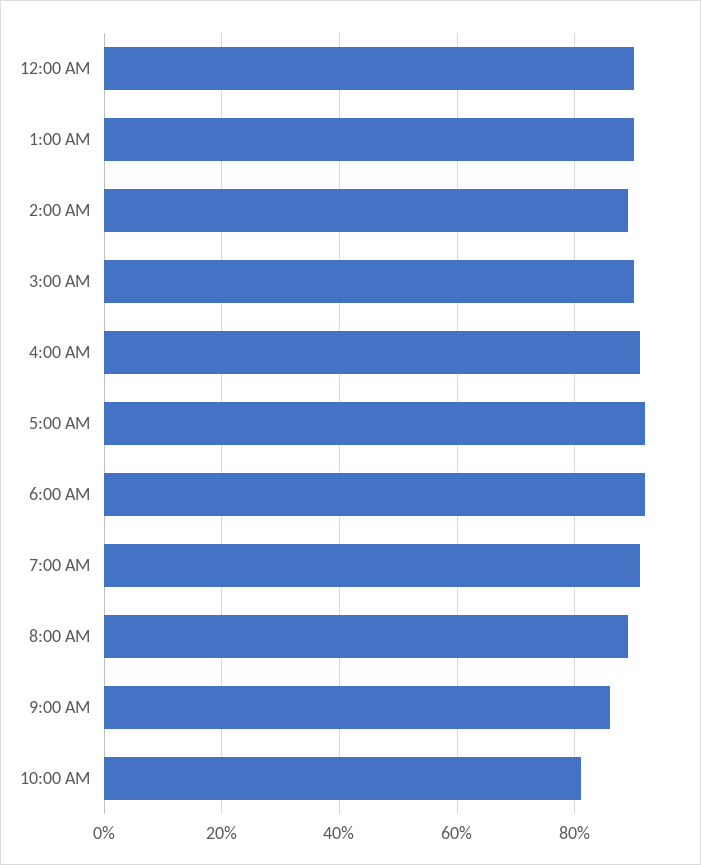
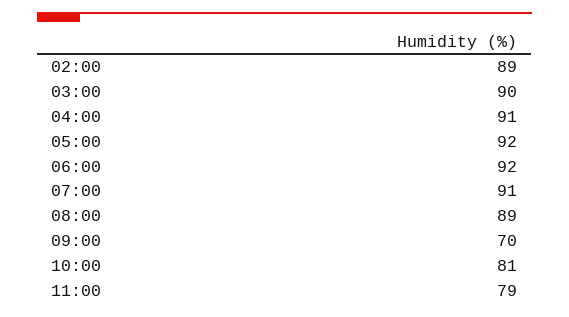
12:00 AM: 90 -> none
1:00 AM: 90 -> none
9:00 AM: 85 -> 70
11:00: none -> 79

